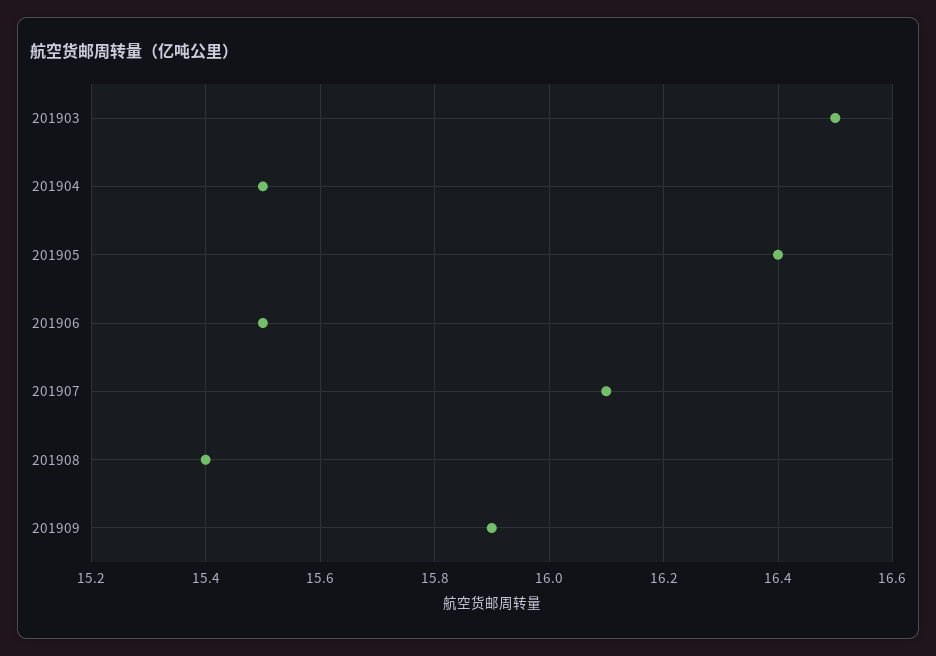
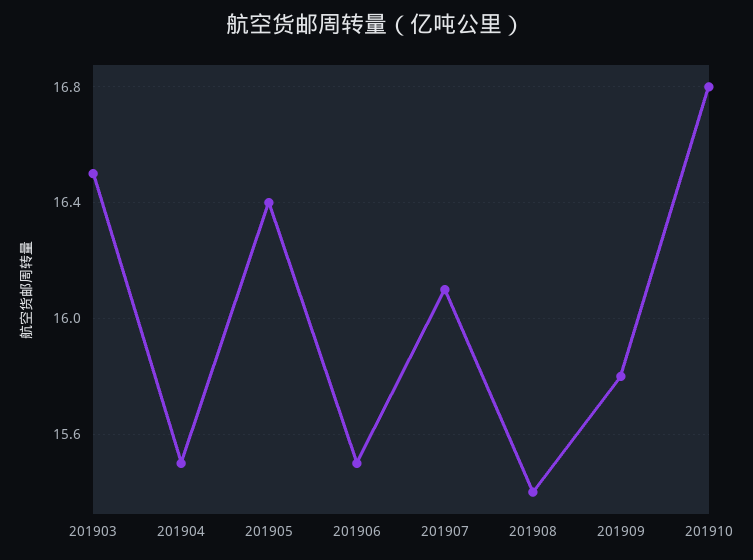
201909: 15.9 -> 15.8
201910: none -> 16.8

